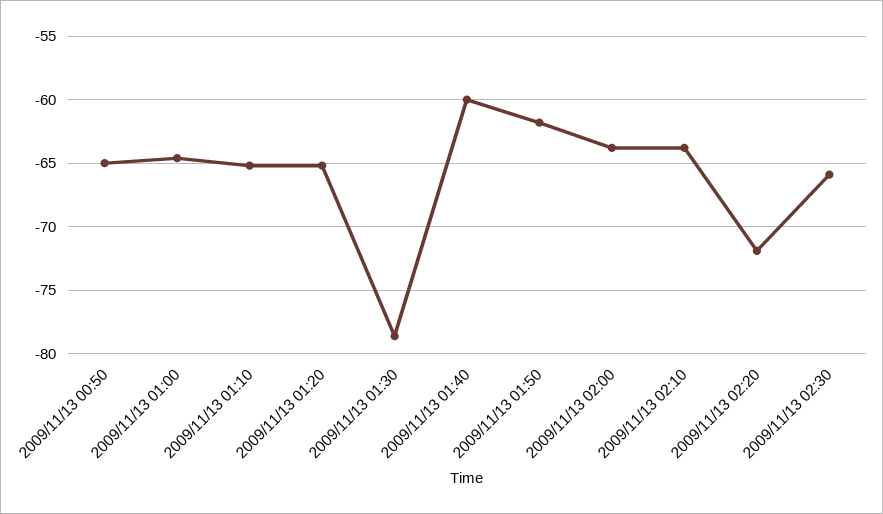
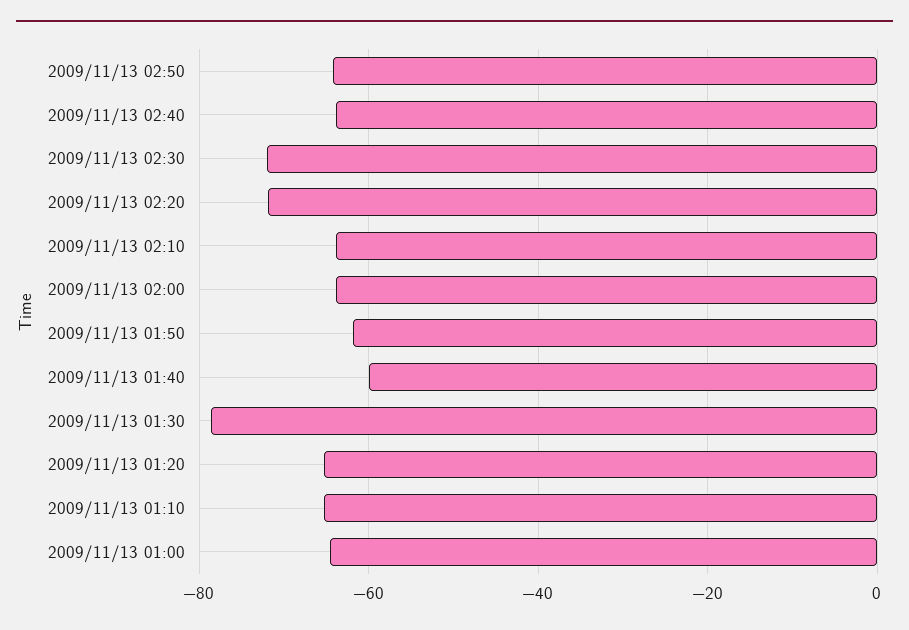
2009/11/13 00:50: -65 -> none
2009/11/13 02:30: -66 -> -72
2009/11/13 02:50: none -> -64
2009/11/13 02:40: none -> -64

